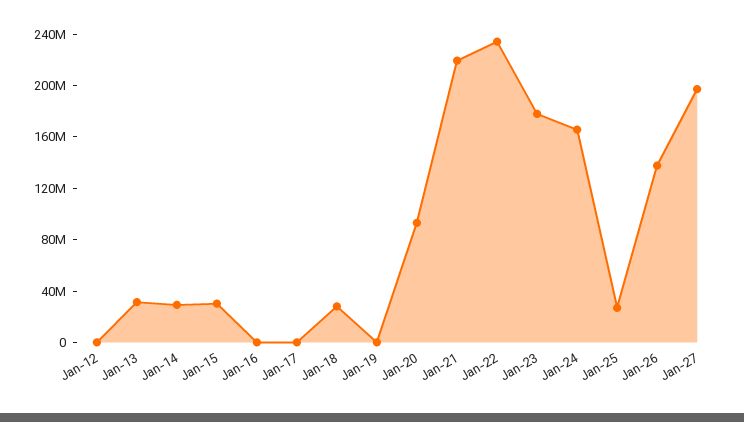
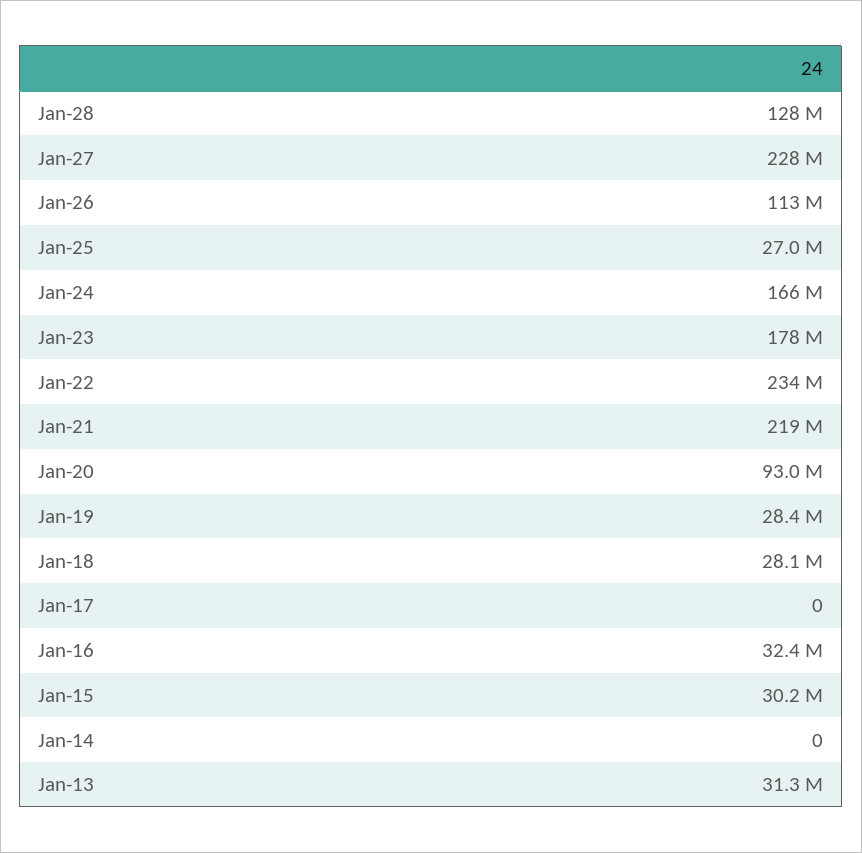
Jan-12: 0 -> none
Jan-14: 30000000 -> 0
Jan-16: 0 -> 32400000
Jan-19: 0 -> 28400000
Jan-26: 140000000 -> 113000000
Jan-27: 200000000 -> 228000000
Jan-28: none -> 128000000

